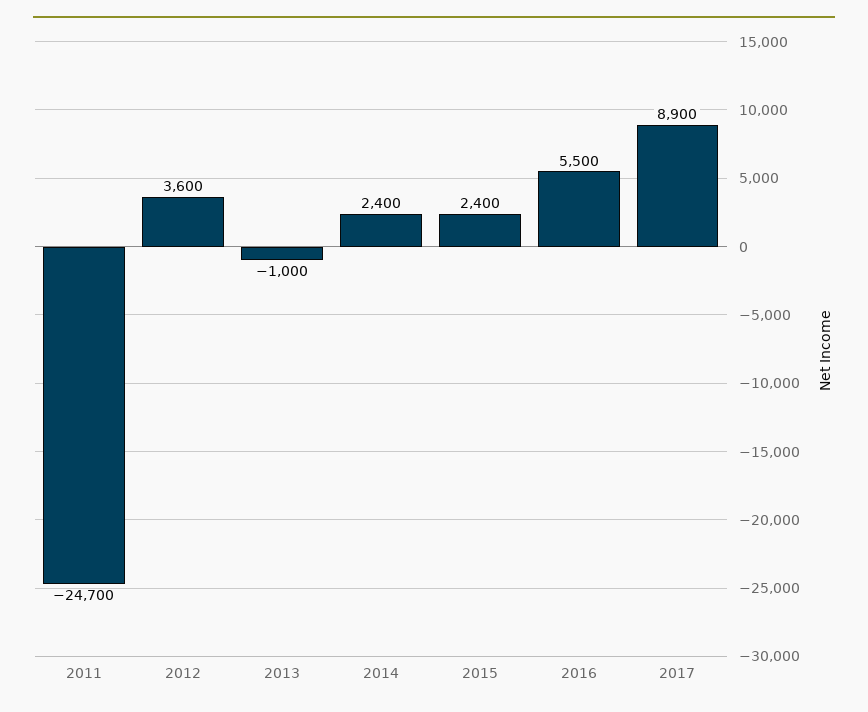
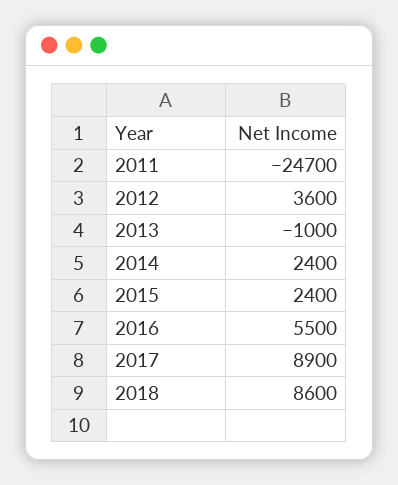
2018: none -> 8600

